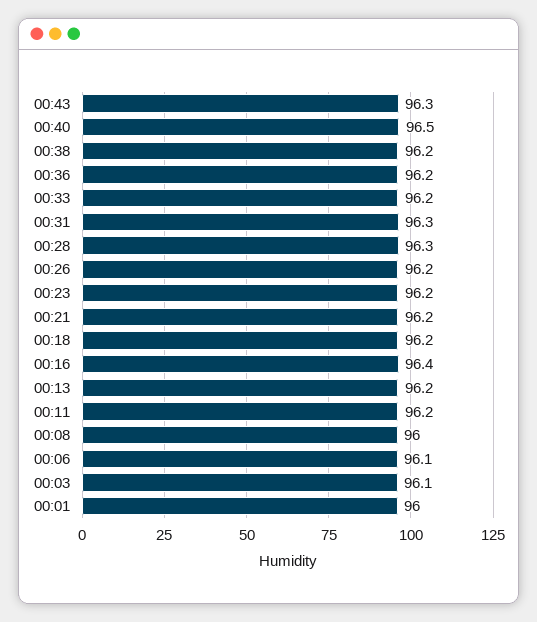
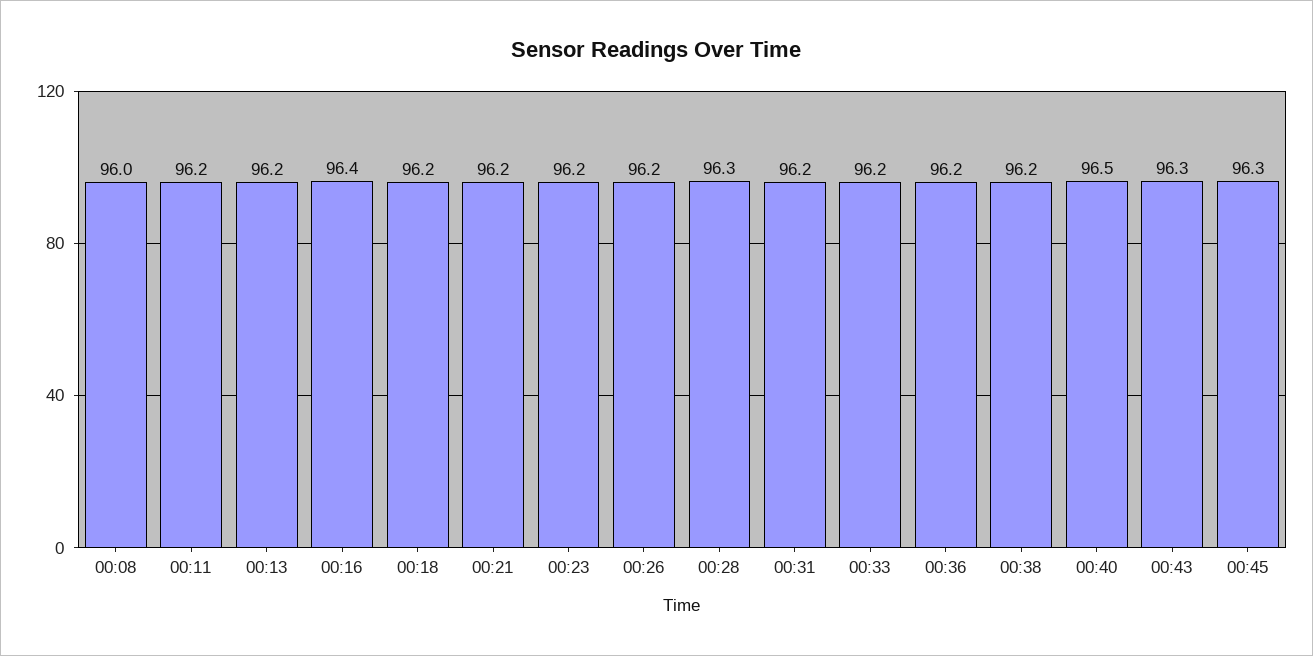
00:31: 96.3 -> 96.2
00:06: 96.1 -> none
00:03: 96.1 -> none
00:01: 96 -> none
00:45: none -> 96.3

